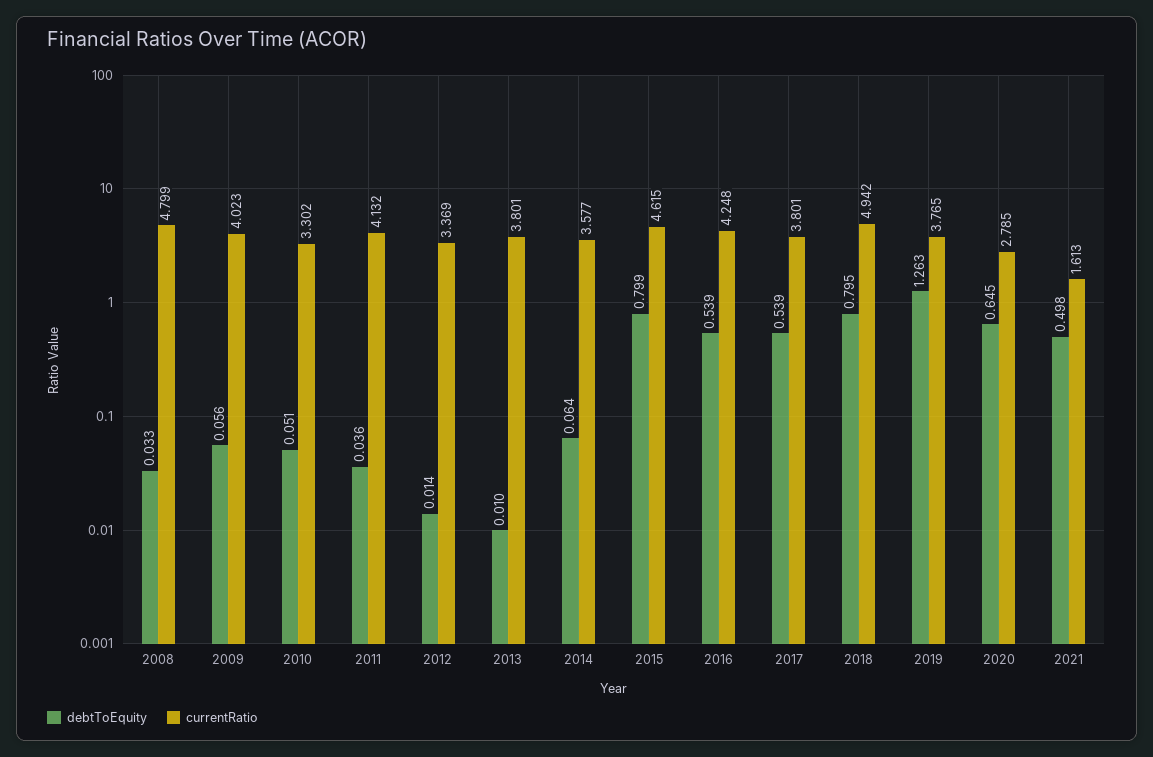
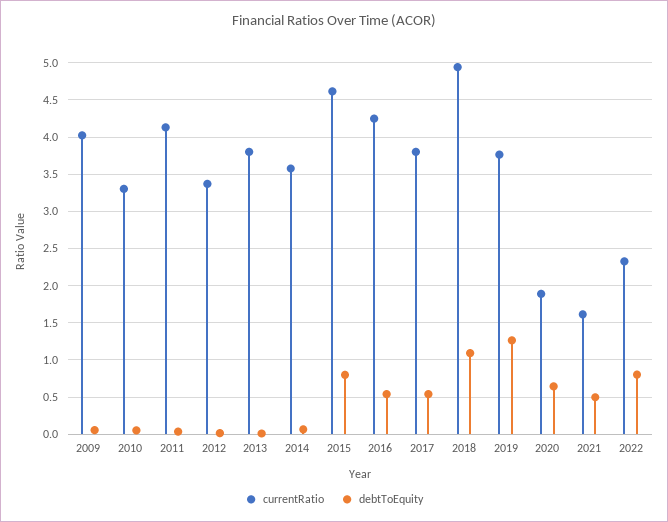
debtToEquity, 2008: 0.033 -> none
currentRatio, 2008: 4.799 -> none
debtToEquity, 2018: 0.795 -> 1.1
currentRatio, 2020: 2.785 -> 1.9
currentRatio, 2022: none -> 2.3
debtToEquity, 2022: none -> 0.8

